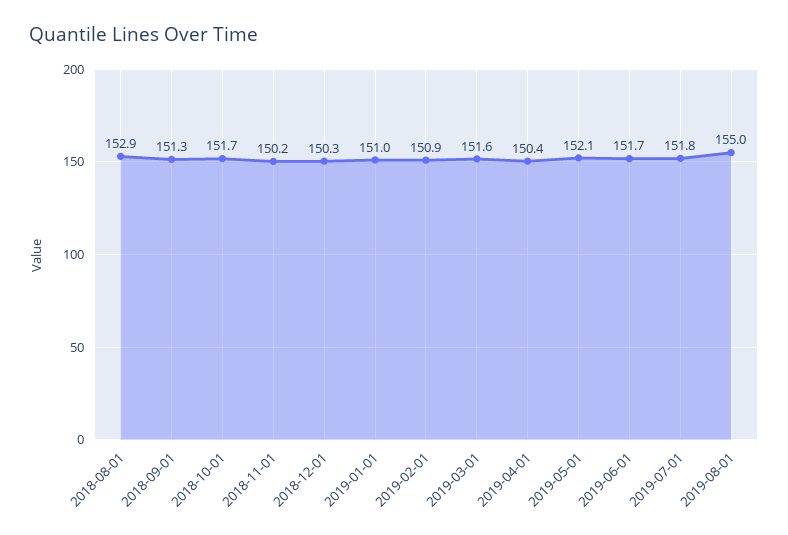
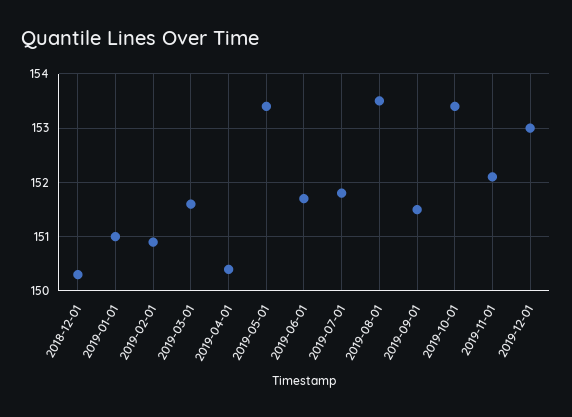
2018-08-01: 152.9 -> none
2018-09-01: 151.3 -> none
2018-10-01: 151.7 -> none
2018-11-01: 150.2 -> none
2019-05-01: 152.1 -> 153.5
2019-08-01: 155 -> 153.5
2019-09-01: none -> 151.5
2019-10-01: none -> 153.5
2019-11-01: none -> 152
2019-12-01: none -> 153

